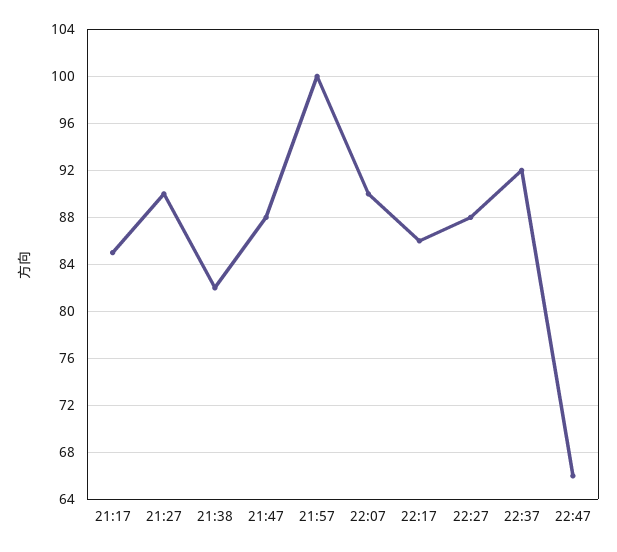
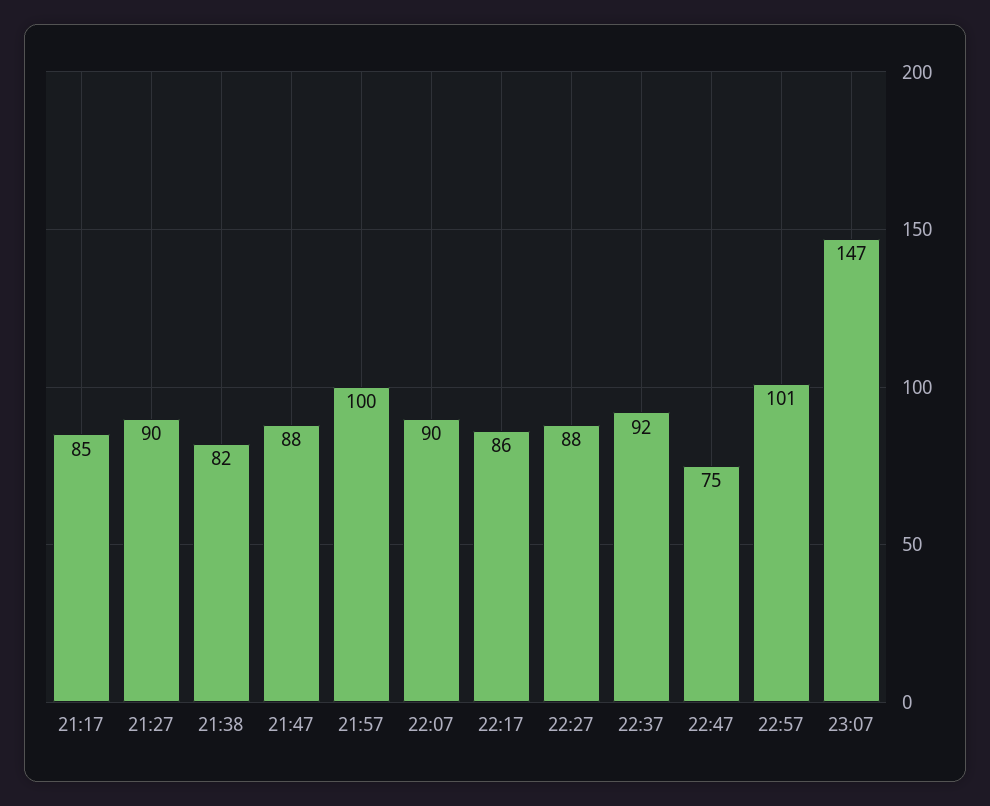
22:47: 66 -> 75
22:57: none -> 101
23:07: none -> 147

